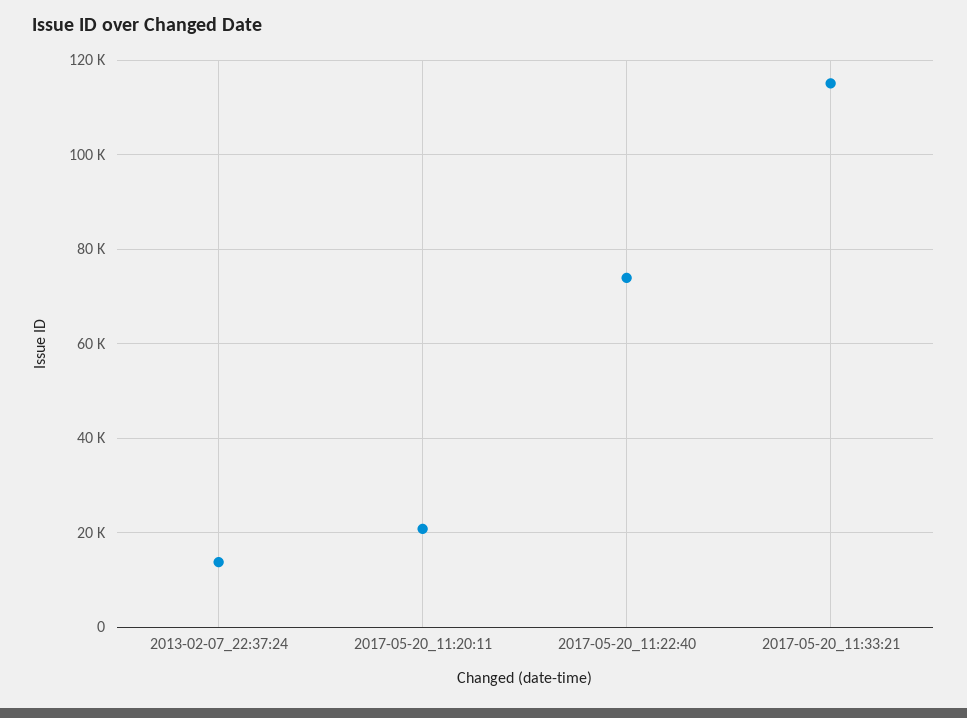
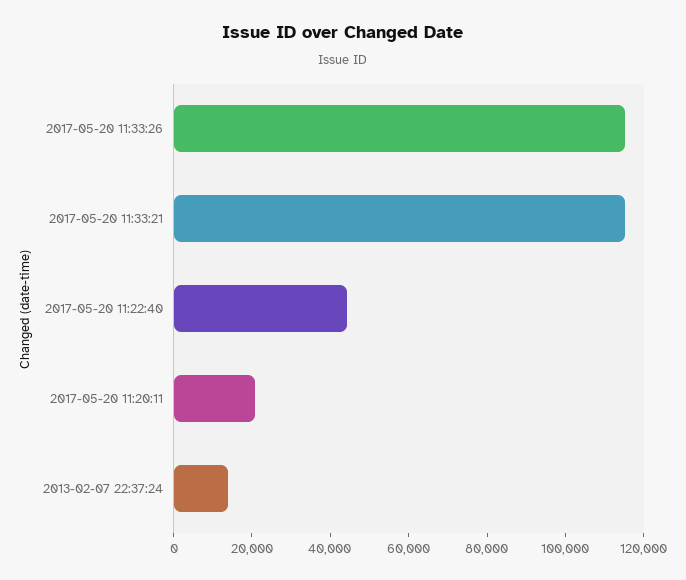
2017-05-20_11:22:40: 74000 -> 45000
2017-05-20 11:33:26: none -> 115000

